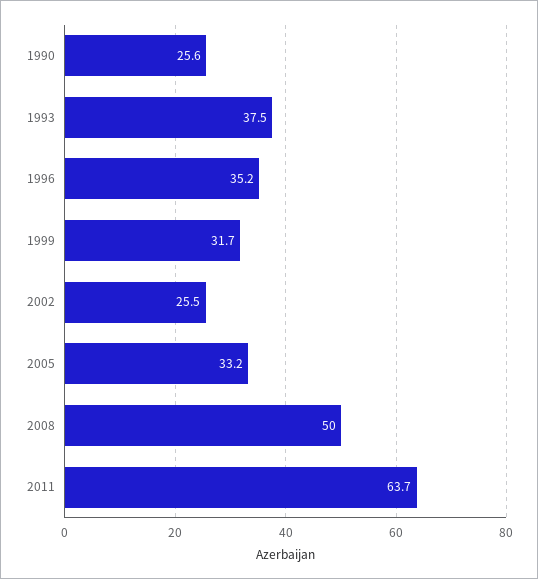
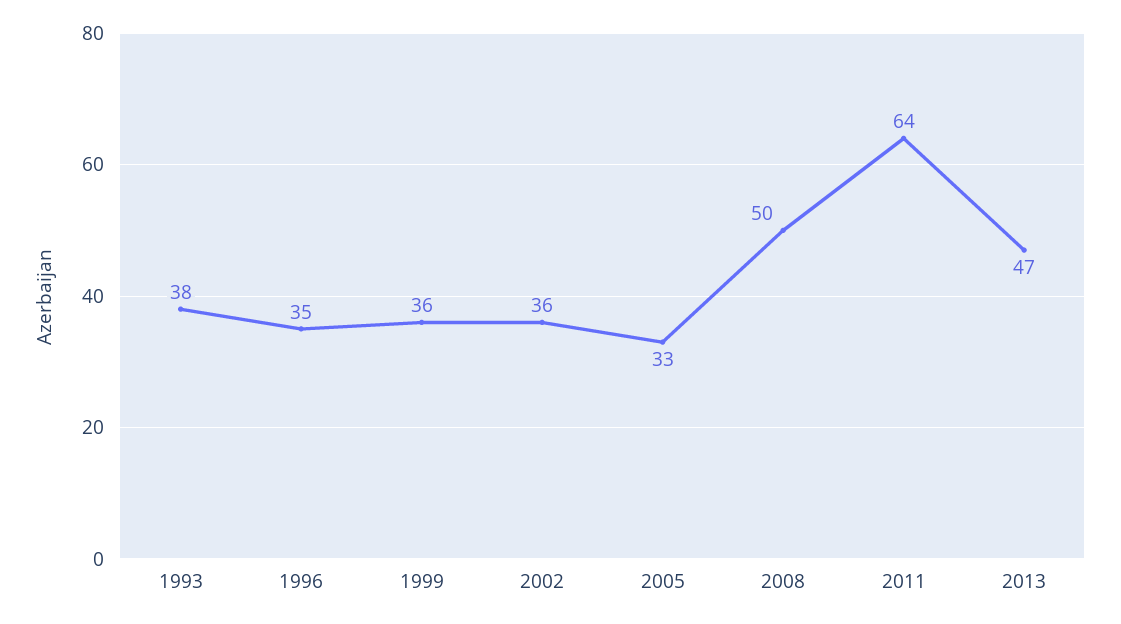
1990: 25.6 -> none
1999: 31.7 -> 36
2002: 25.5 -> 36
2013: none -> 47

